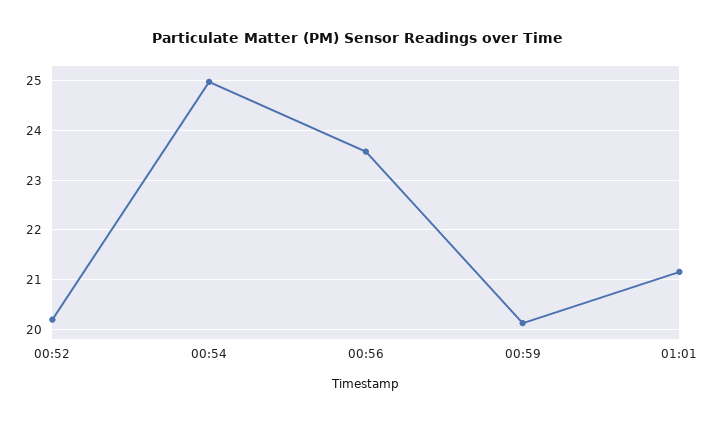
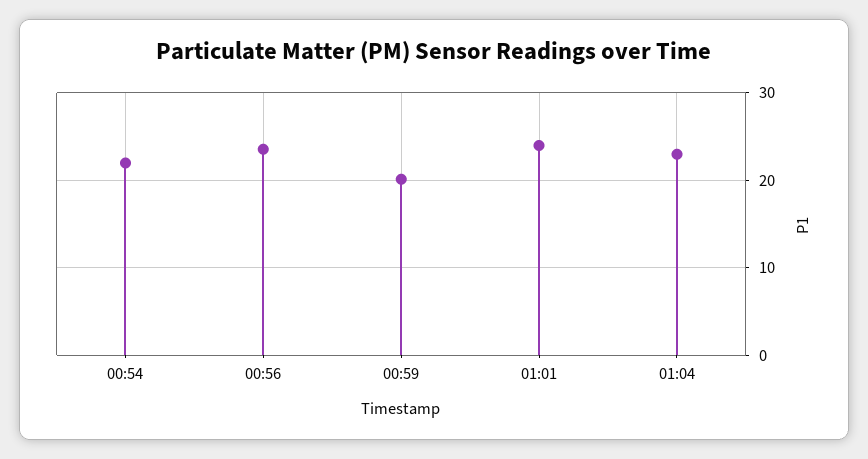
00:52: 20.2 -> none
00:54: 25 -> 22
01:01: 21.2 -> 24
01:04: none -> 23

